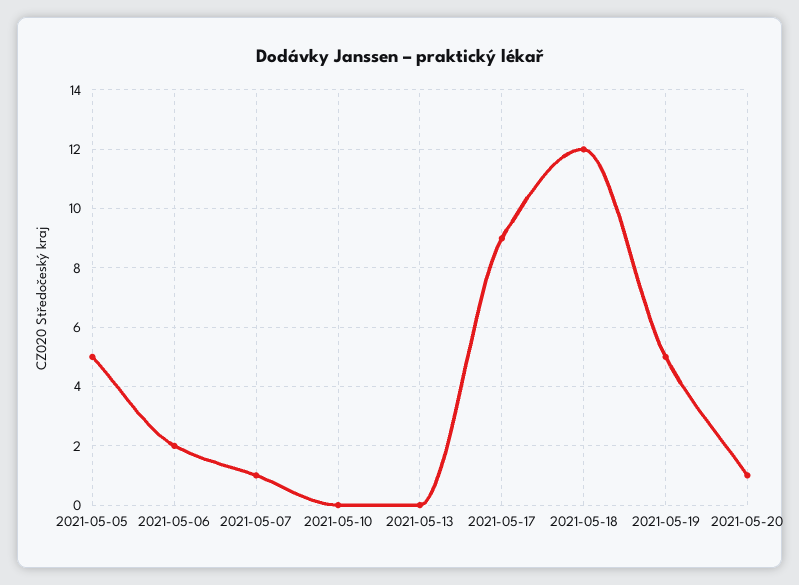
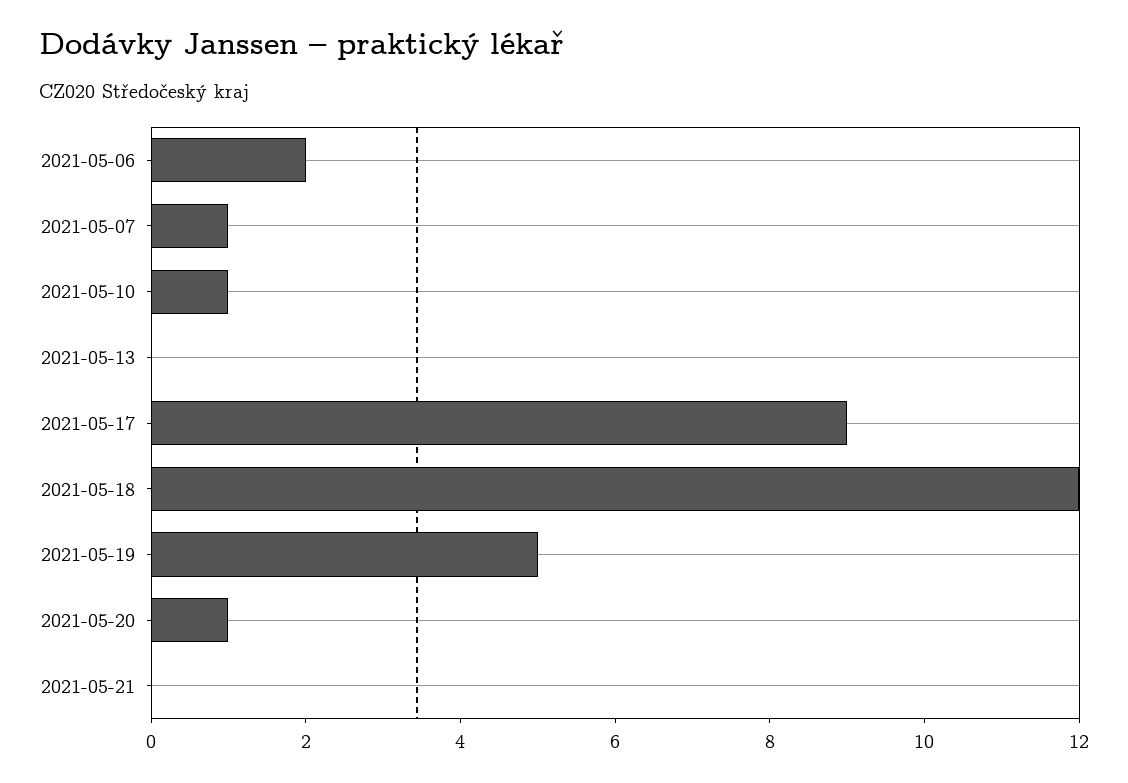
2021-05-05: 5 -> none
2021-05-10: 0 -> 1
2021-05-21: none -> 0

